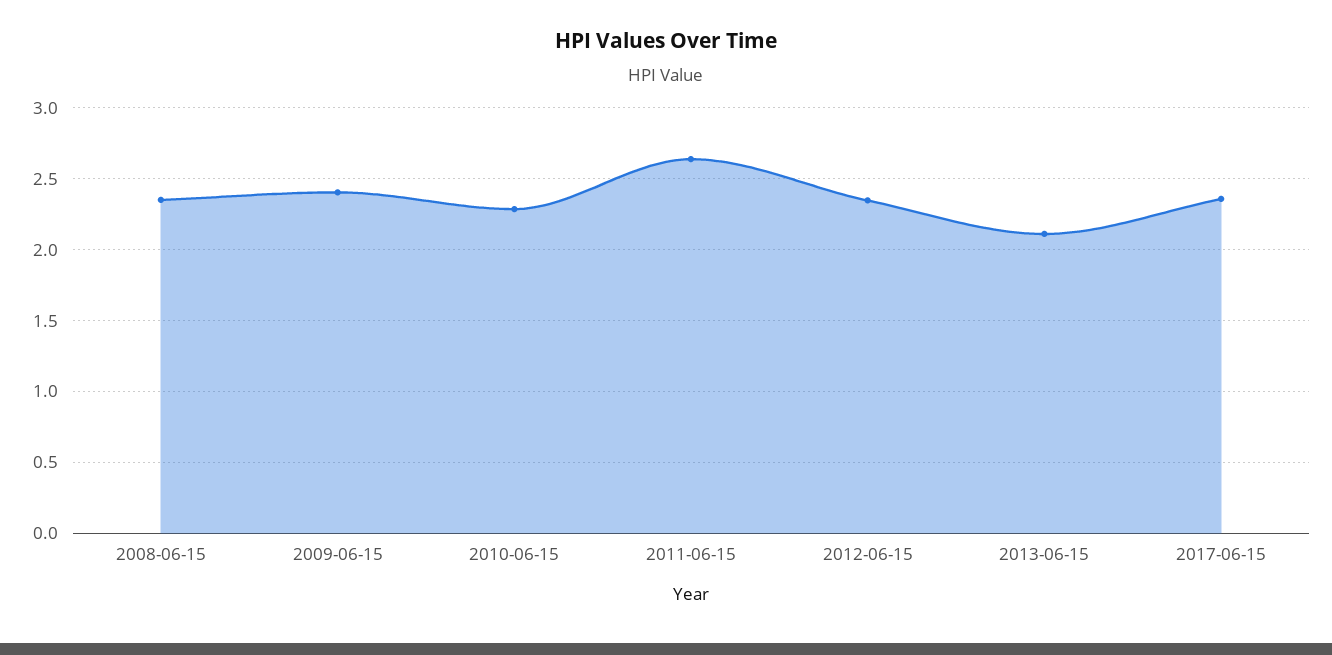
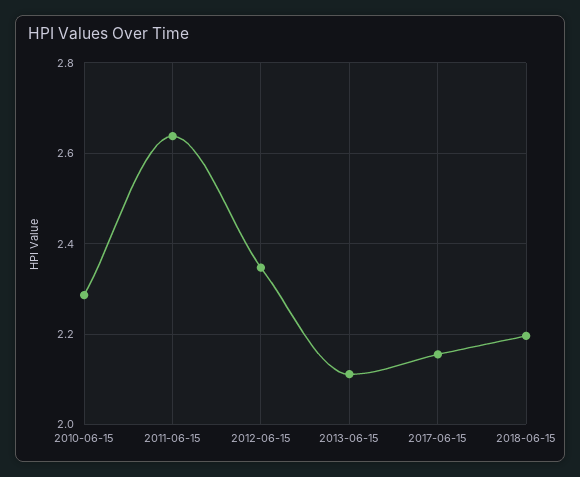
2008-06-15: 2.35 -> none
2009-06-15: 2.4 -> none
2017-06-15: 2.35 -> 2.16
2018-06-15: none -> 2.2

